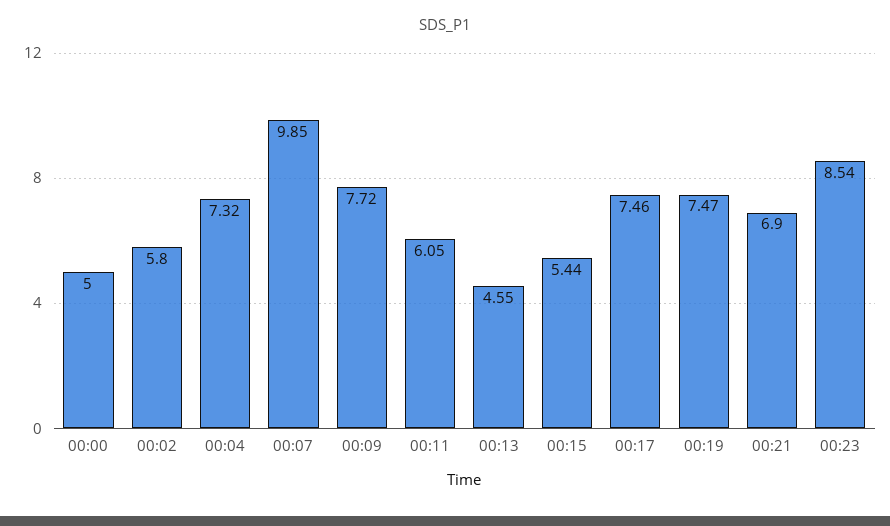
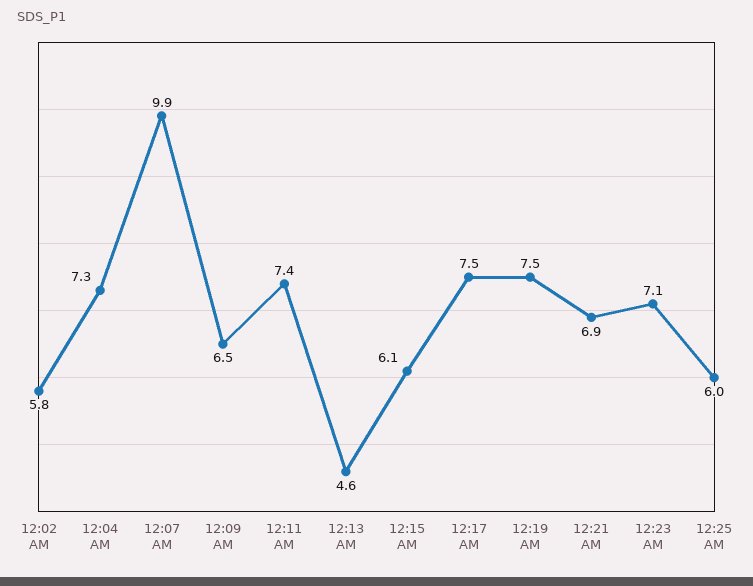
00:00: 5 -> none
00:09: 7.72 -> 6.5
00:11: 6.05 -> 7.4
00:15: 5.44 -> 6.1
00:23: 8.54 -> 7.1
12:25 AM: none -> 6

